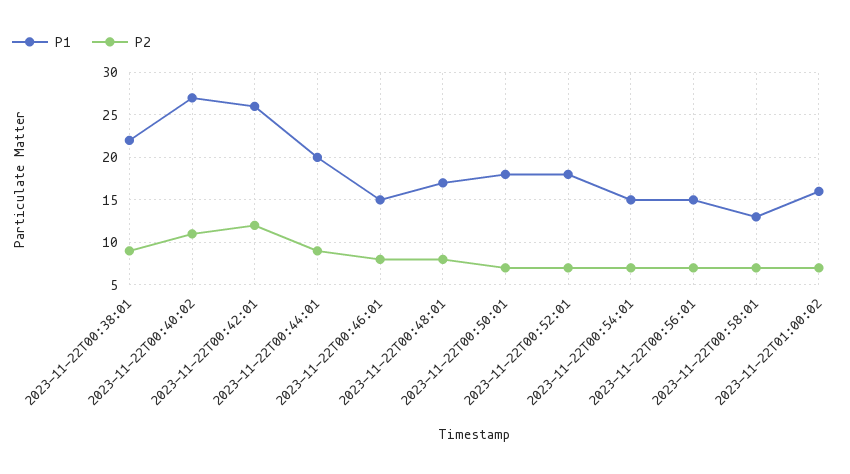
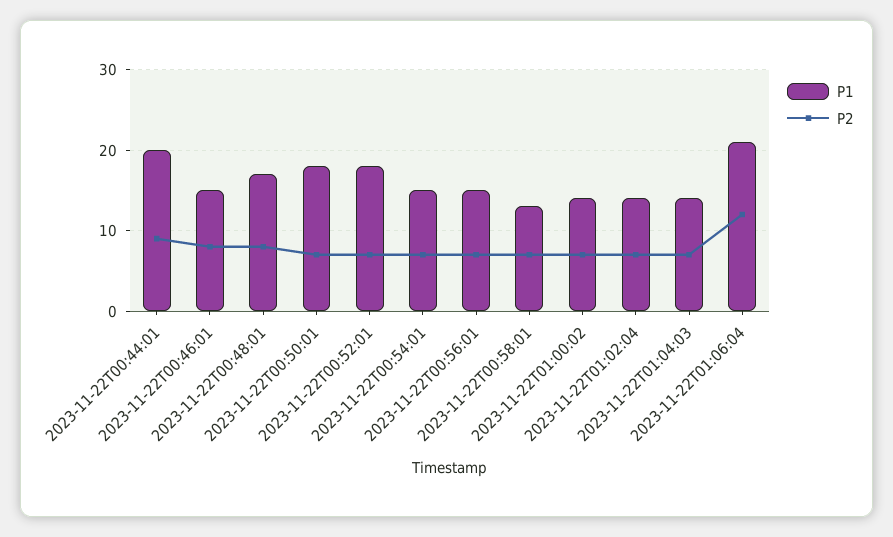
P1, 2023-11-22T00:38:01: 22 -> none
P2, 2023-11-22T00:38:01: 9 -> none
P1, 2023-11-22T00:40:02: 27 -> none
P2, 2023-11-22T00:40:02: 11 -> none
P1, 2023-11-22T00:42:01: 26 -> none
P2, 2023-11-22T00:42:01: 12 -> none
P1, 2023-11-22T01:00:02: 16 -> 14
P1, 2023-11-22T01:02:04: none -> 14
P2, 2023-11-22T01:02:04: none -> 7
P1, 2023-11-22T01:04:03: none -> 14
P2, 2023-11-22T01:04:03: none -> 7
P1, 2023-11-22T01:06:04: none -> 21
P2, 2023-11-22T01:06:04: none -> 12

